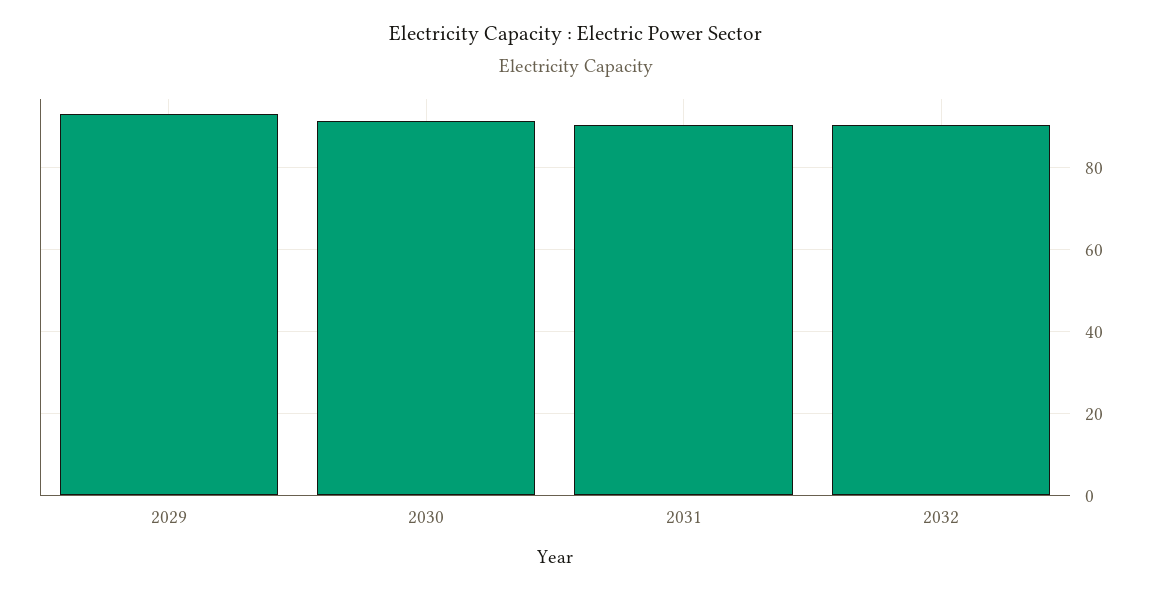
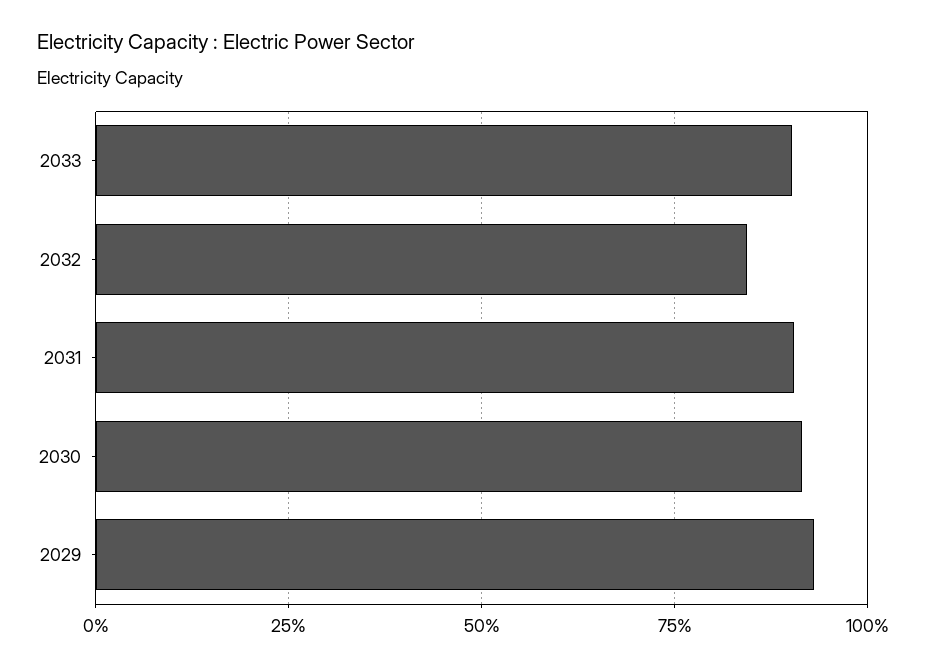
2032: 90 -> 85
2033: none -> 90

